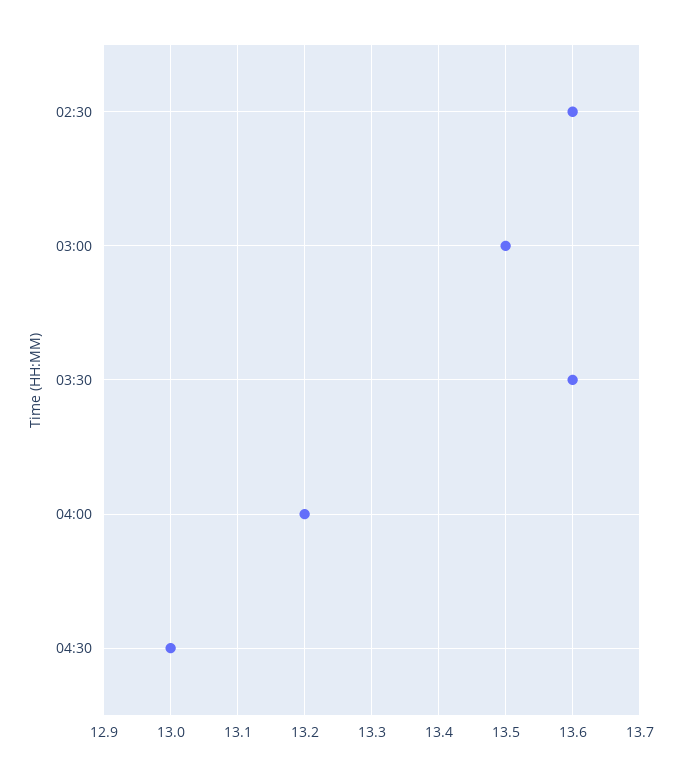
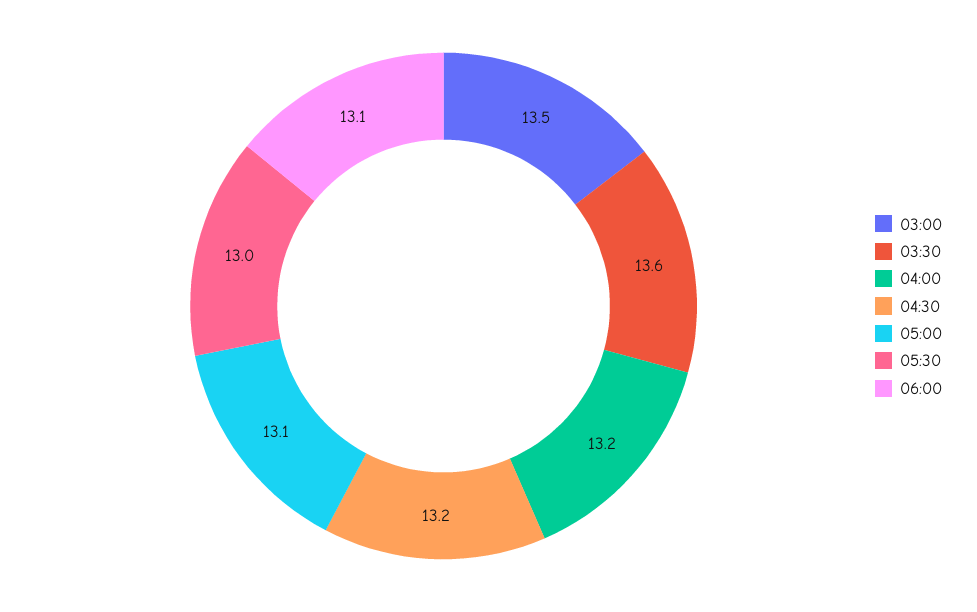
02:30: 13.6 -> none
04:30: 13 -> 13.2
05:00: none -> 13.1
05:30: none -> 13
06:00: none -> 13.1

